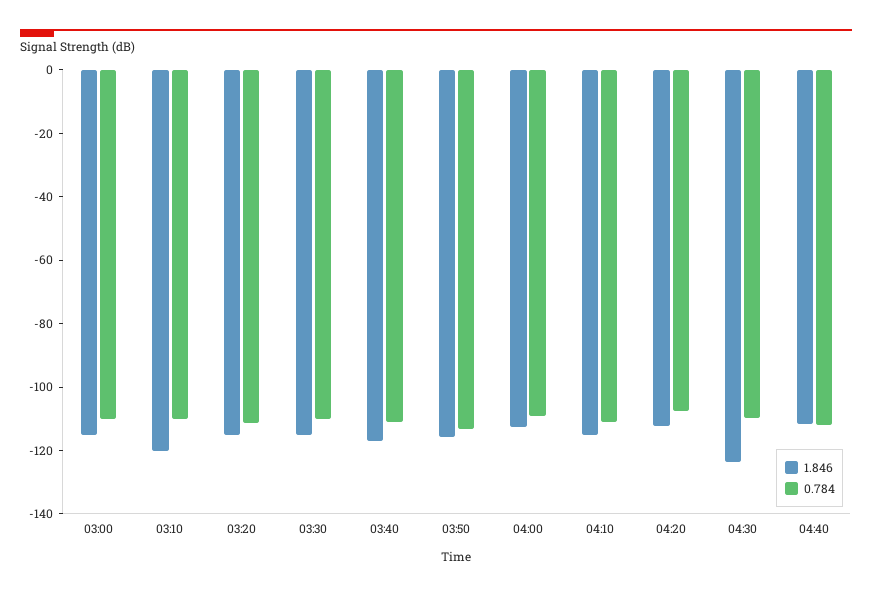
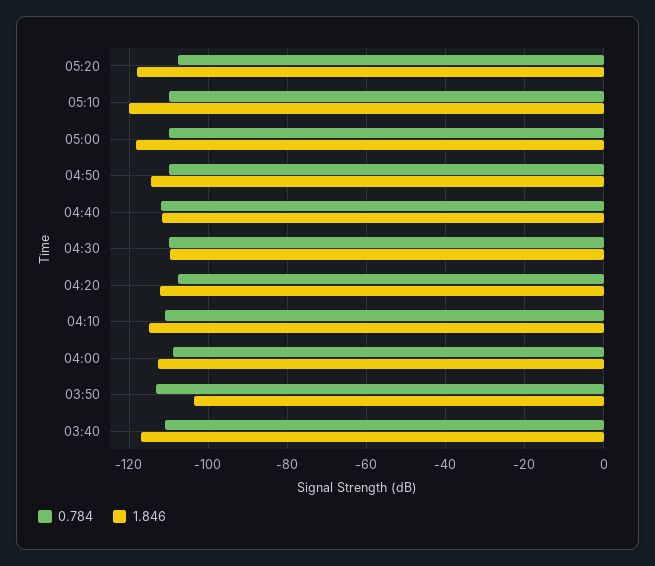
1.846, 03:00: -115 -> none
0.784, 03:00: -110 -> none
1.846, 03:10: -120 -> none
0.784, 03:10: -110 -> none
1.846, 03:20: -115 -> none
0.784, 03:20: -110 -> none
1.846, 03:30: -115 -> none
0.784, 03:30: -110 -> none
1.846, 03:50: -115 -> -104
1.846, 04:30: -125 -> -110
0.784, 05:20: none -> -108
1.846, 05:20: none -> -118
0.784, 05:10: none -> -110
1.846, 05:10: none -> -120
0.784, 05:00: none -> -110
1.846, 05:00: none -> -118
0.784, 04:50: none -> -110
1.846, 04:50: none -> -114

